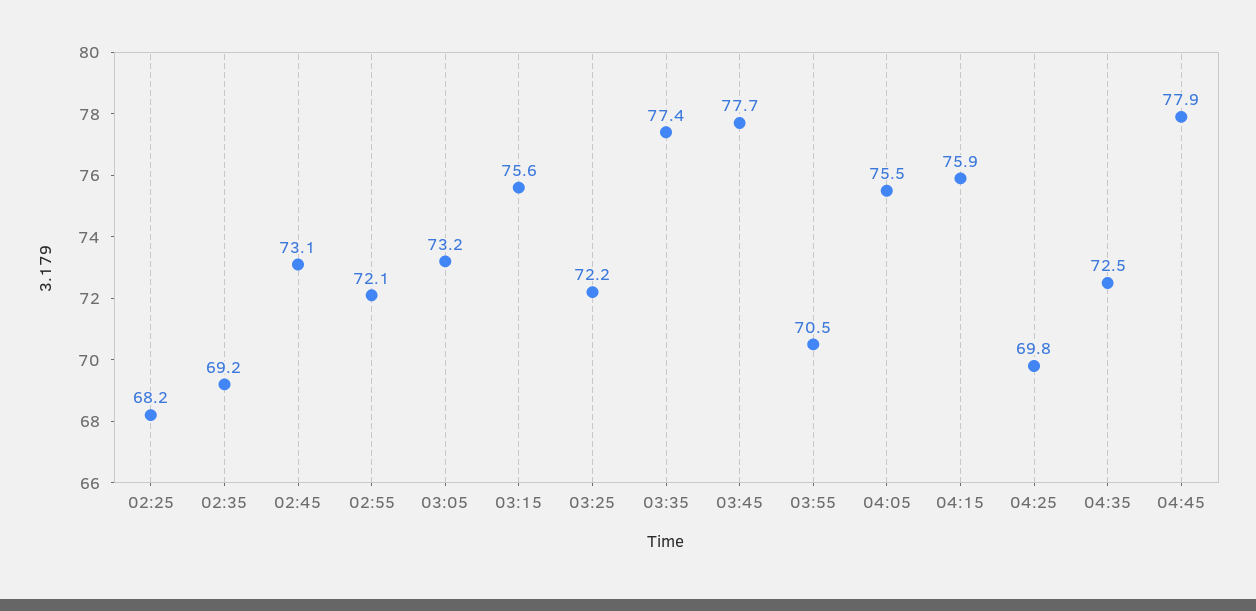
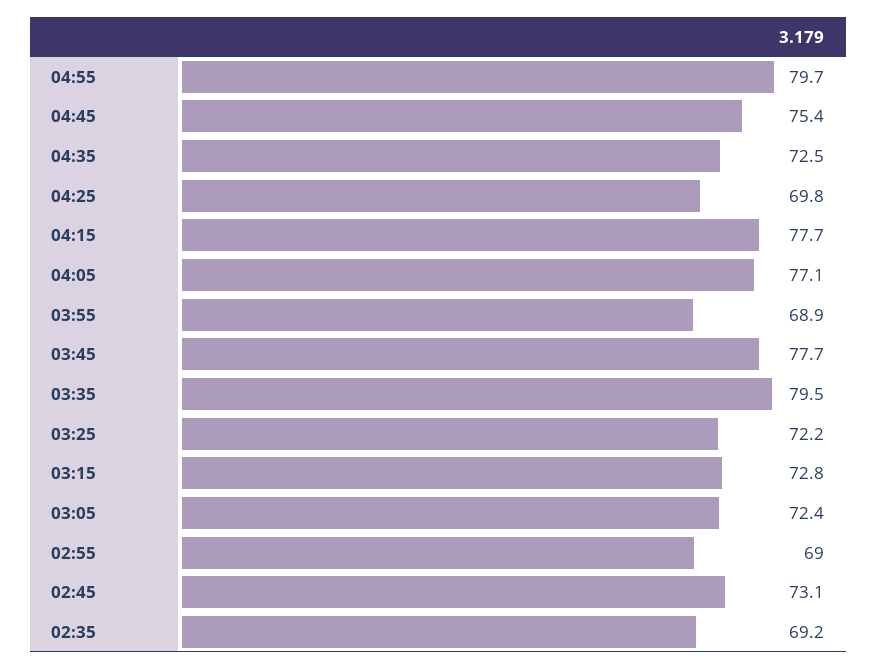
02:25: 68.2 -> none
02:55: 72.1 -> 69
03:05: 73.2 -> 72.4
03:15: 75.6 -> 72.8
03:35: 77.4 -> 79.5
03:55: 70.5 -> 68.9
04:05: 75.5 -> 77.1
04:15: 75.9 -> 77.7
04:45: 77.9 -> 75.4
04:55: none -> 79.7

